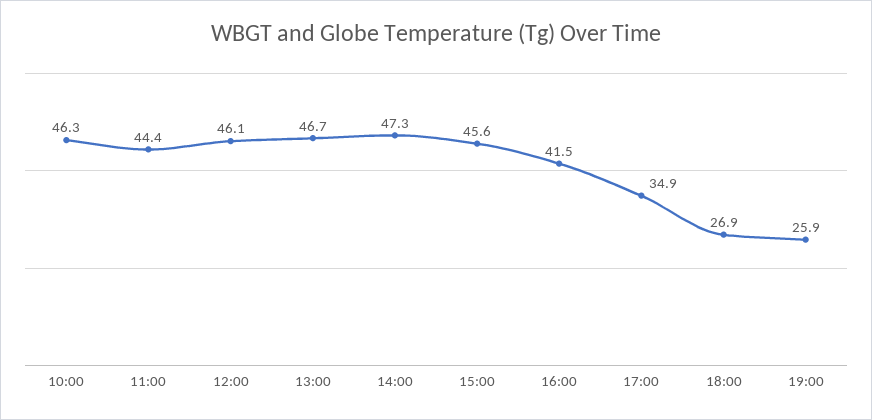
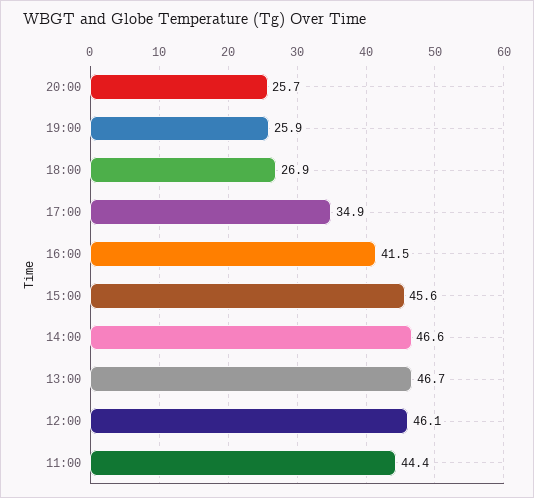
10:00: 46.3 -> none
14:00: 47.3 -> 46.6
20:00: none -> 25.7

